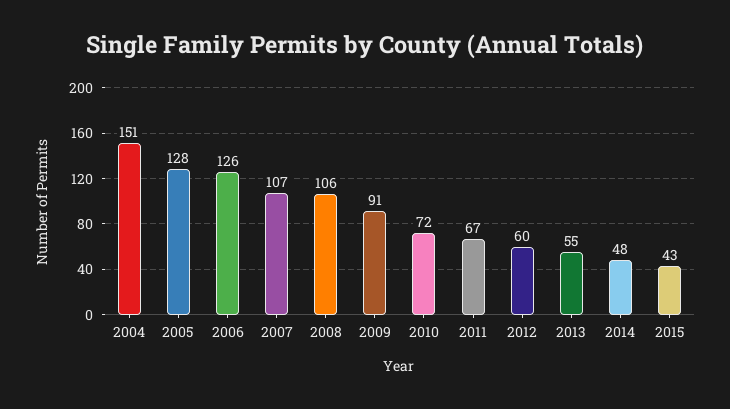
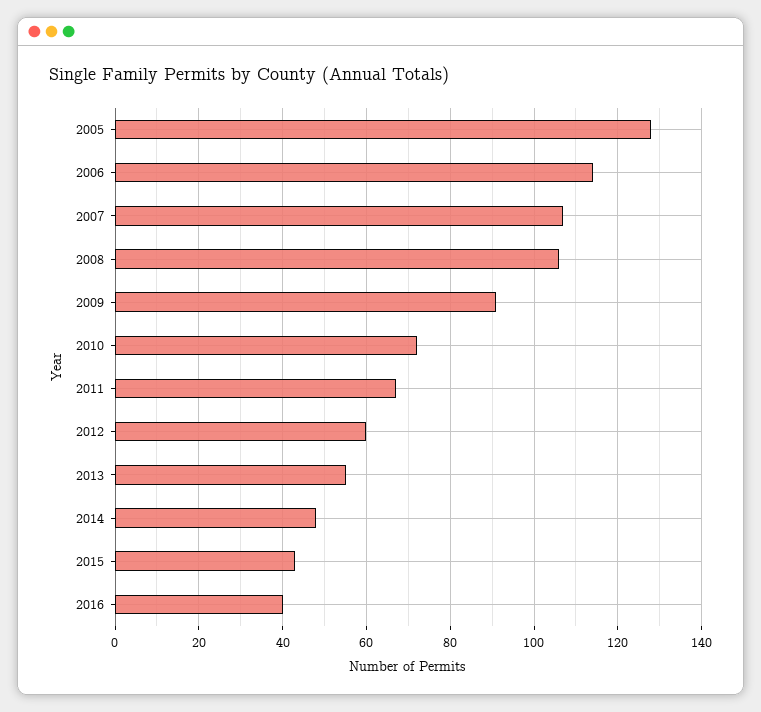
2004: 151 -> none
2006: 126 -> 115
2016: none -> 40

